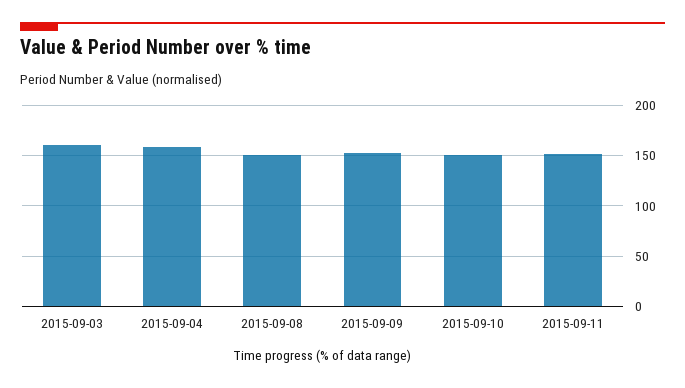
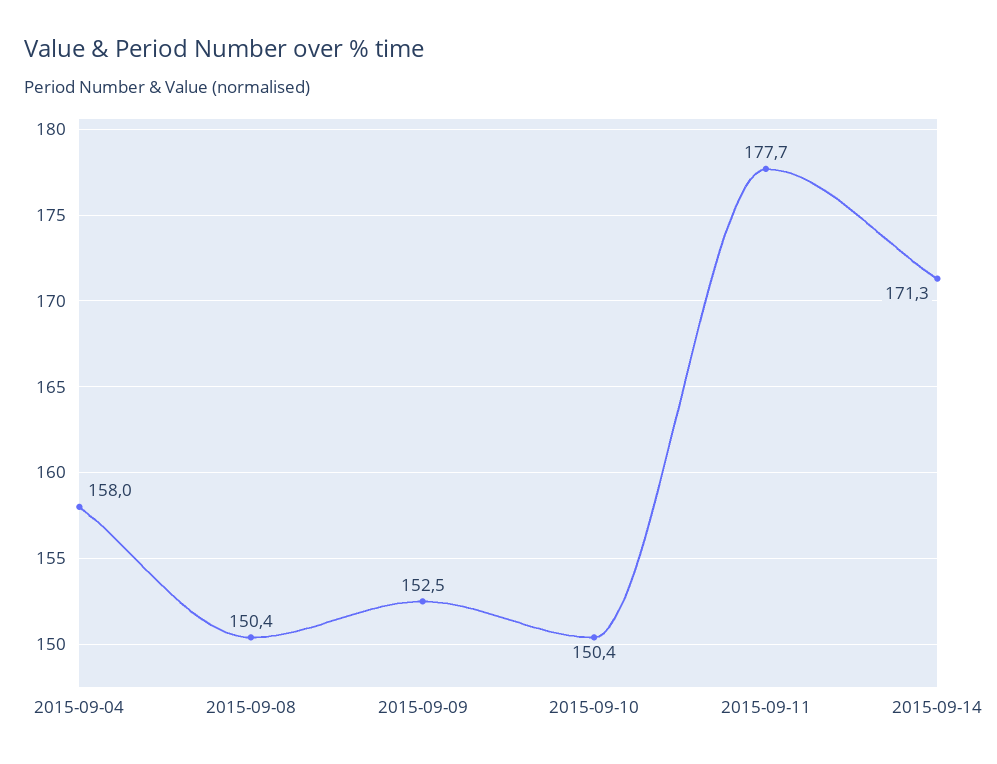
2015-09-03: 160 -> none
2015-09-11: 150 -> 177.7
2015-09-14: none -> 171.3

